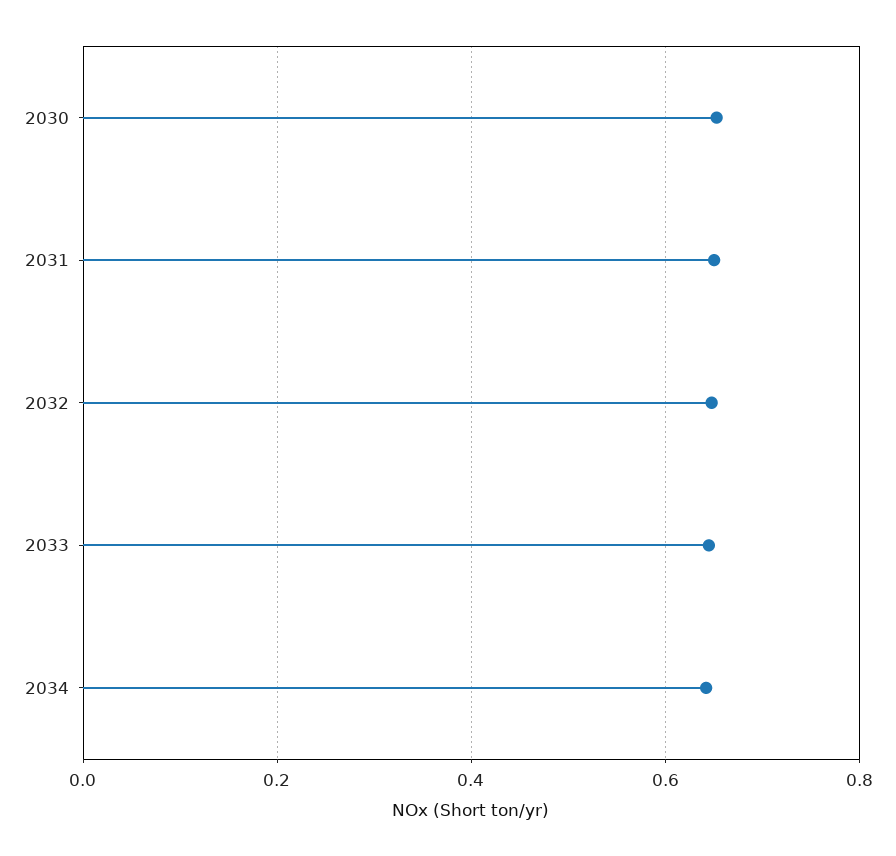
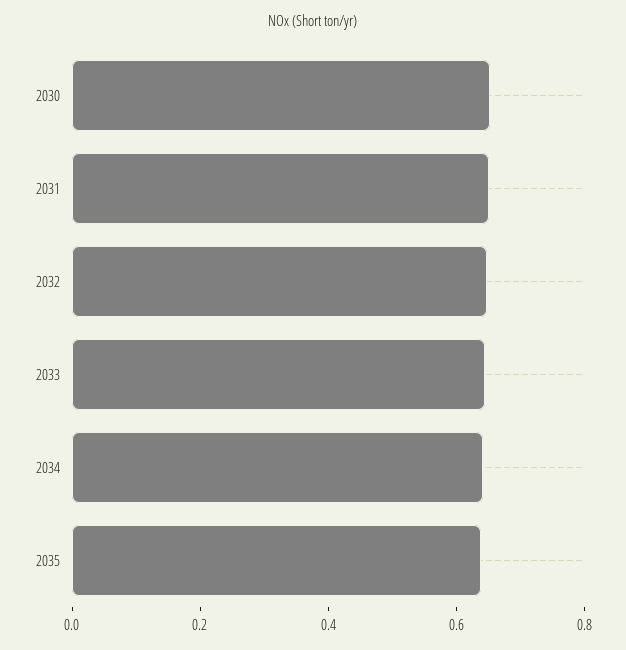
2035: none -> 0.65

